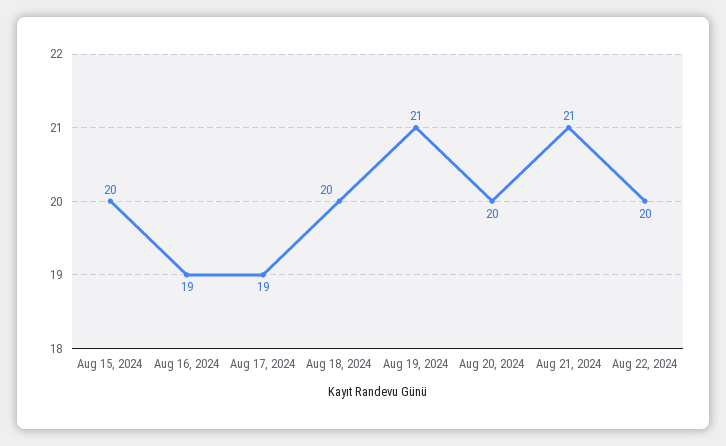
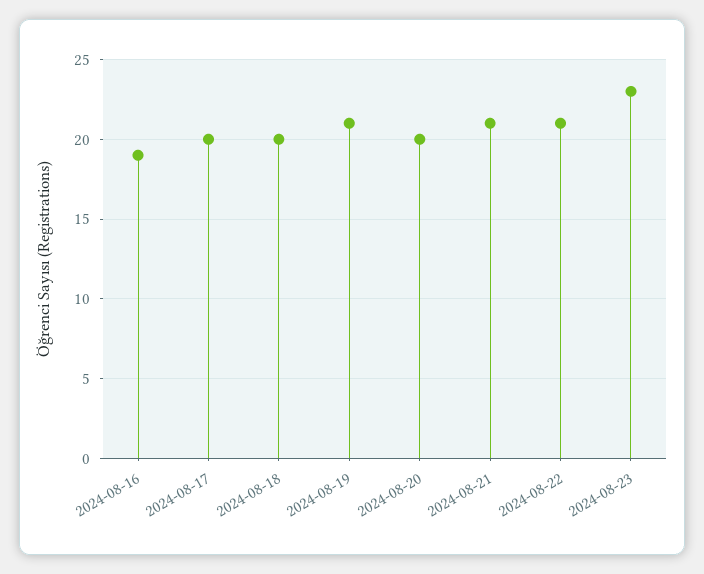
Aug 15, 2024: 20 -> none
Aug 17, 2024: 19 -> 20
Aug 22, 2024: 20 -> 21
2024-08-23: none -> 23

